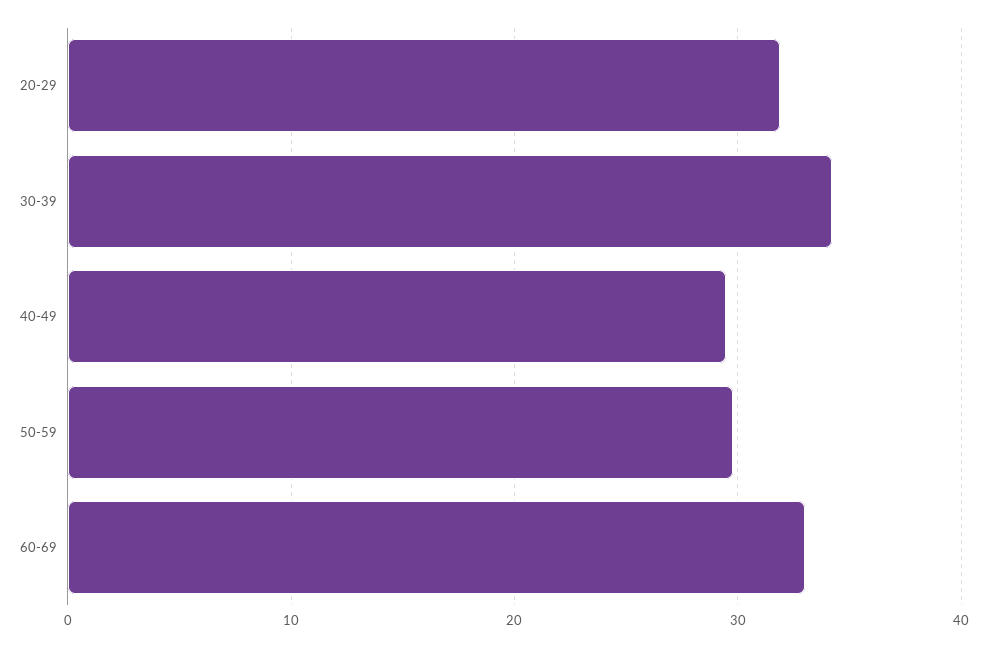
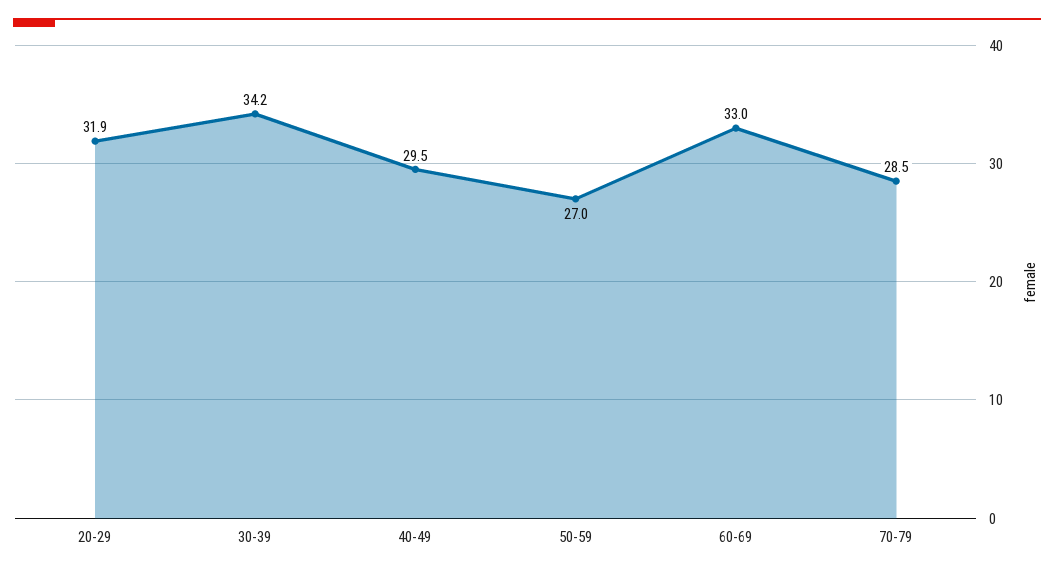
50-59: 30 -> 27
70-79: none -> 28.5

